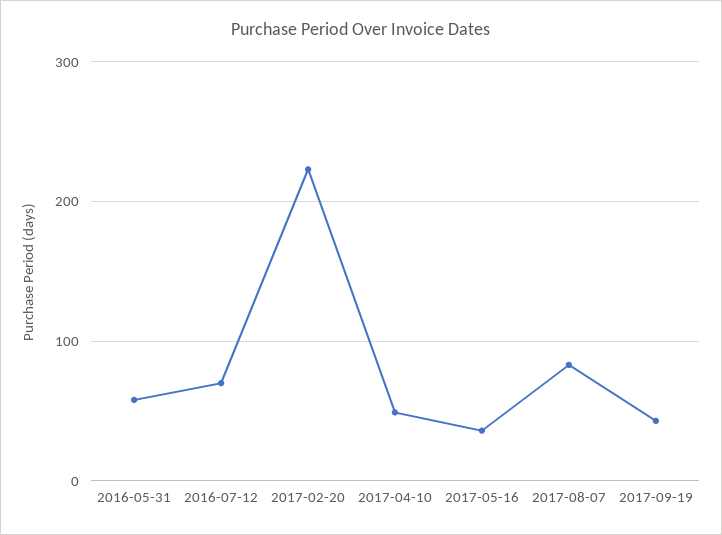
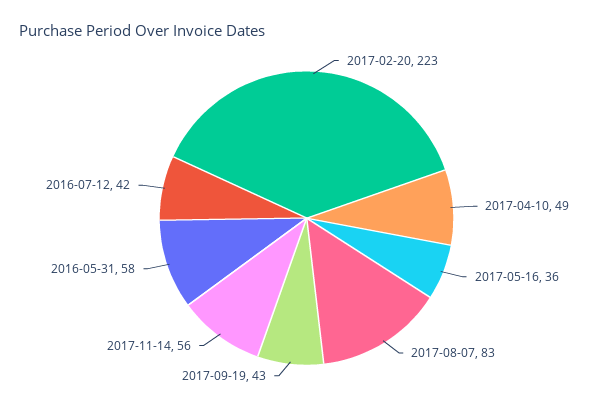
2016-07-12: 70 -> 42
2017-11-14: none -> 56

